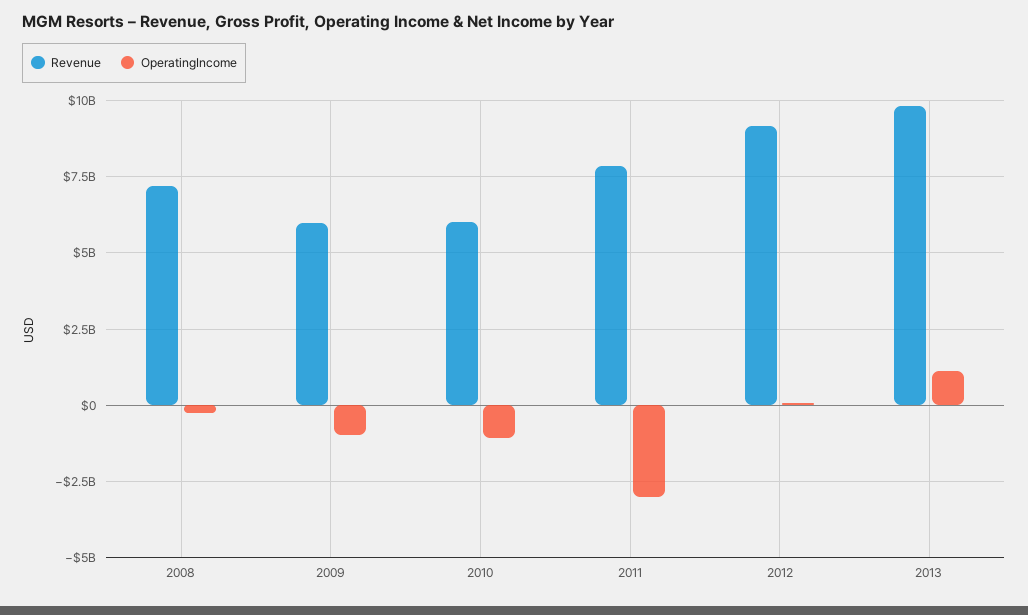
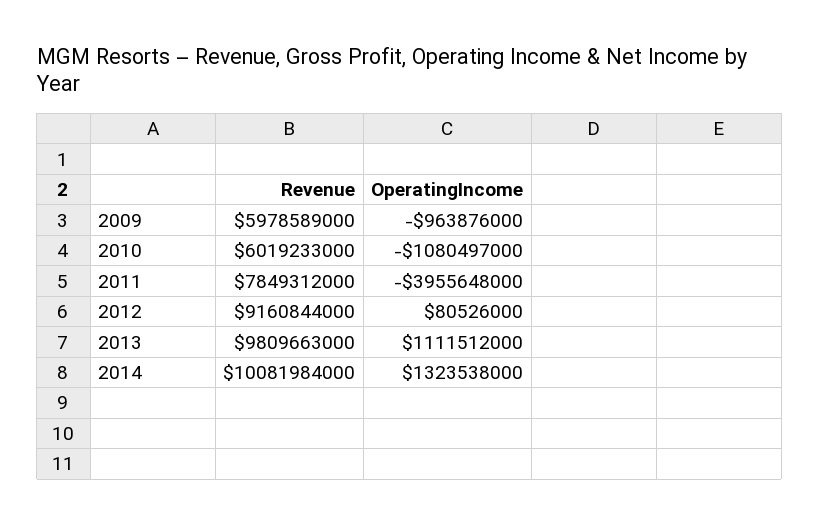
Revenue, 2008: 7250000000 -> none
OperatingIncome, 2008: -250000000 -> none
OperatingIncome, 2011: -3000000000 -> -3955648000
Revenue, 2014: none -> 10081984000
OperatingIncome, 2014: none -> 1323538000

